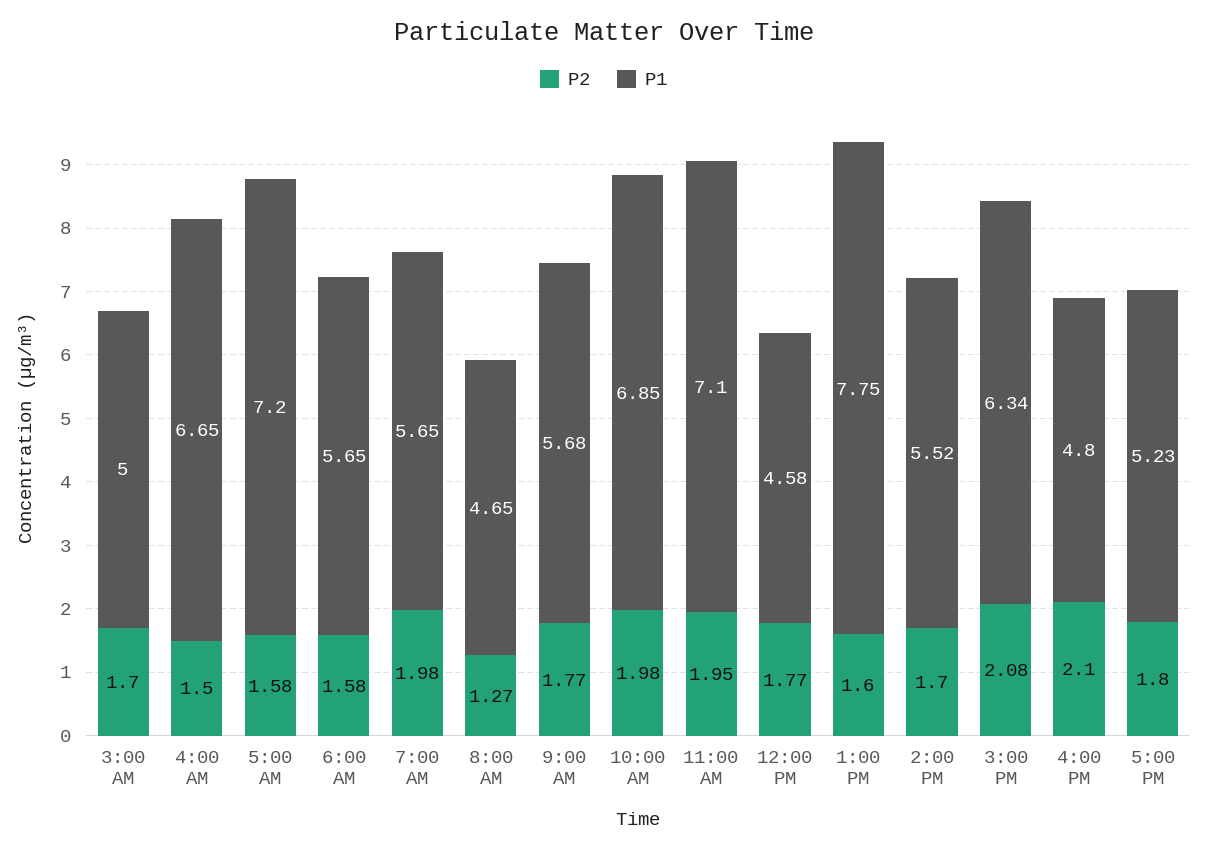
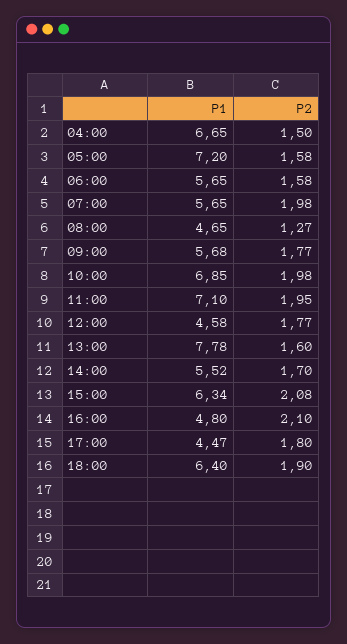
P2, 3:00 AM: 1.7 -> none
P1, 3:00 AM: 5 -> none
P1, 1:00 PM: 7.75 -> 7.78
P1, 5:00 PM: 5.23 -> 4.47
P1, 18:00: none -> 6.4
P2, 18:00: none -> 1.9

